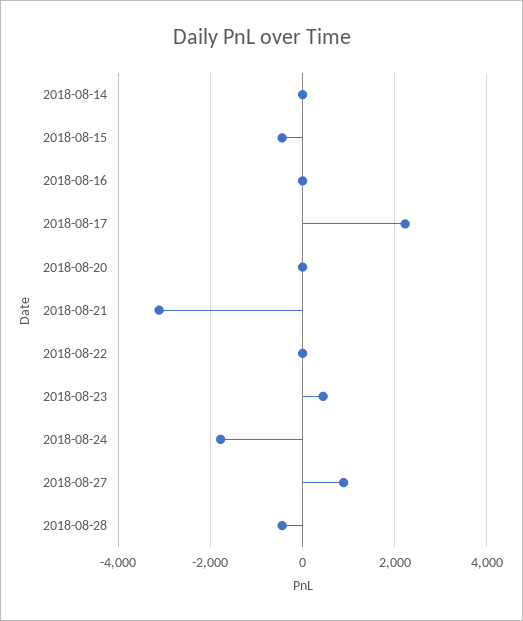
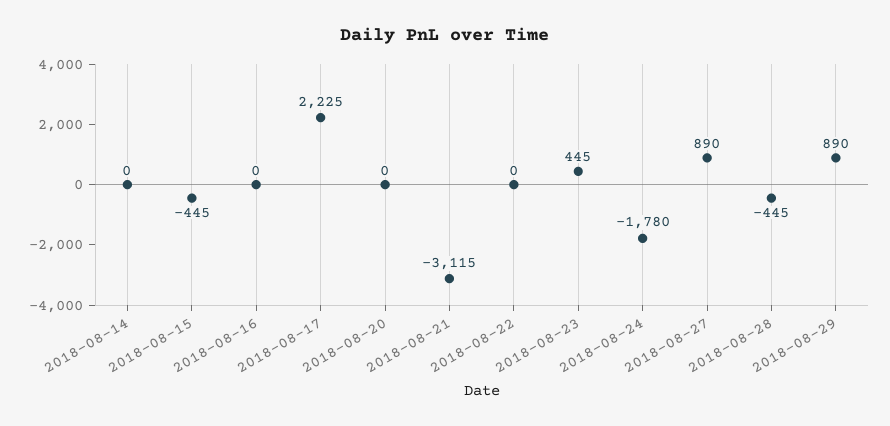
2018-08-29: none -> 890

